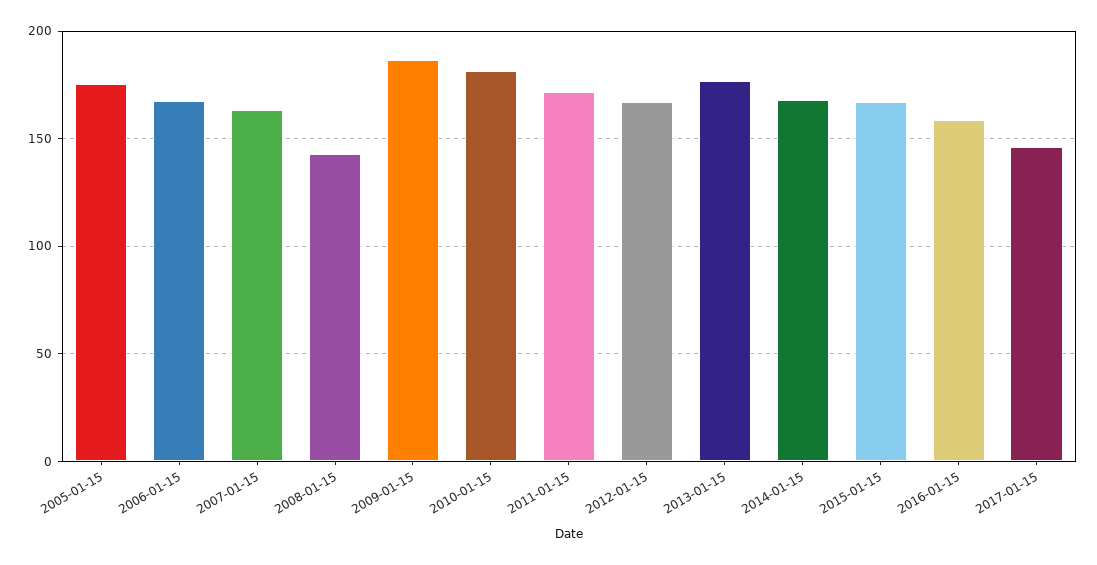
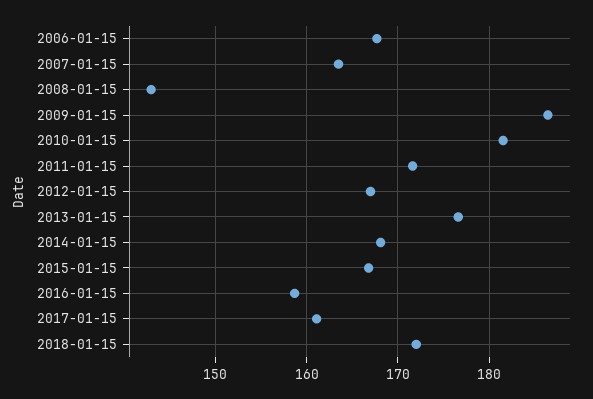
2005-01-15: 175 -> none
2017-01-15: 145 -> 161
2018-01-15: none -> 172

